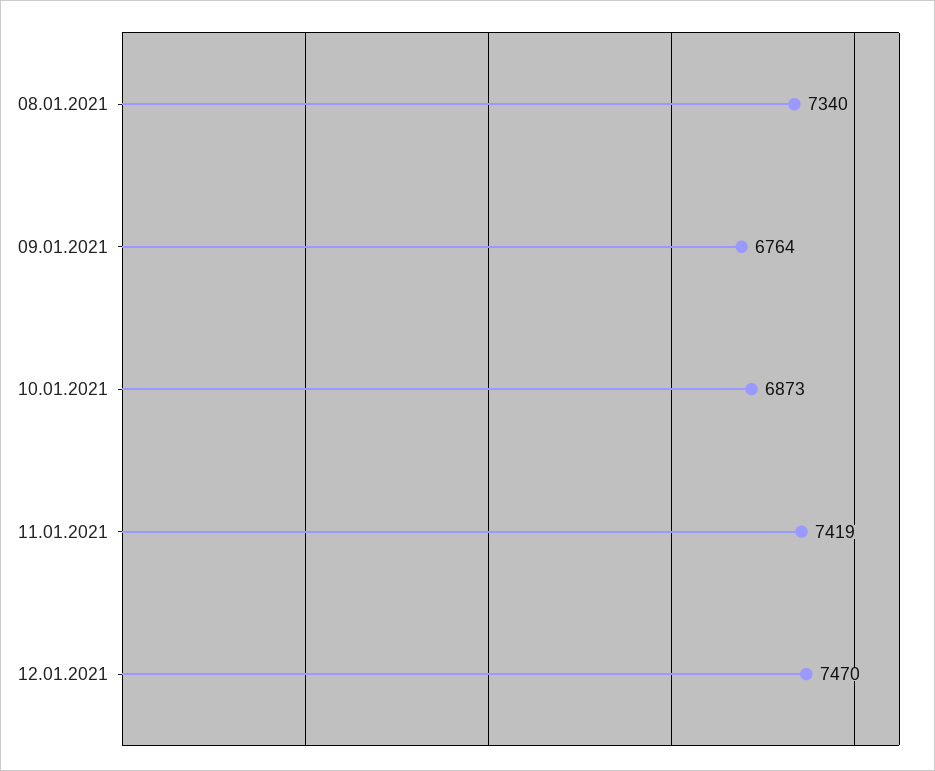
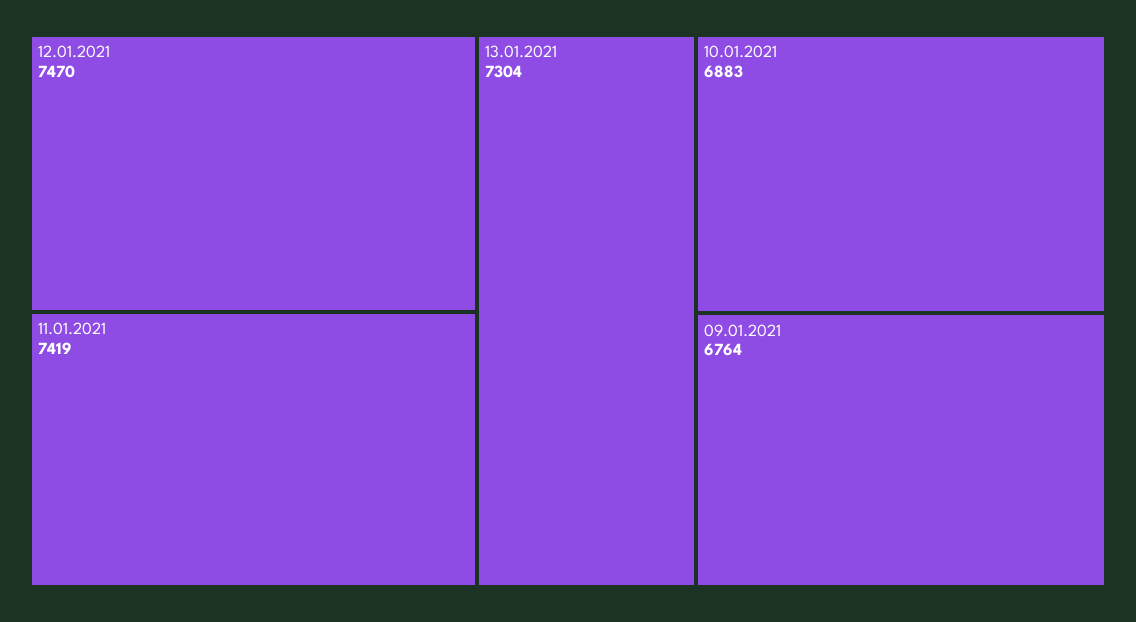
08.01.2021: 7340 -> none
10.01.2021: 6873 -> 6883
13.01.2021: none -> 7304

